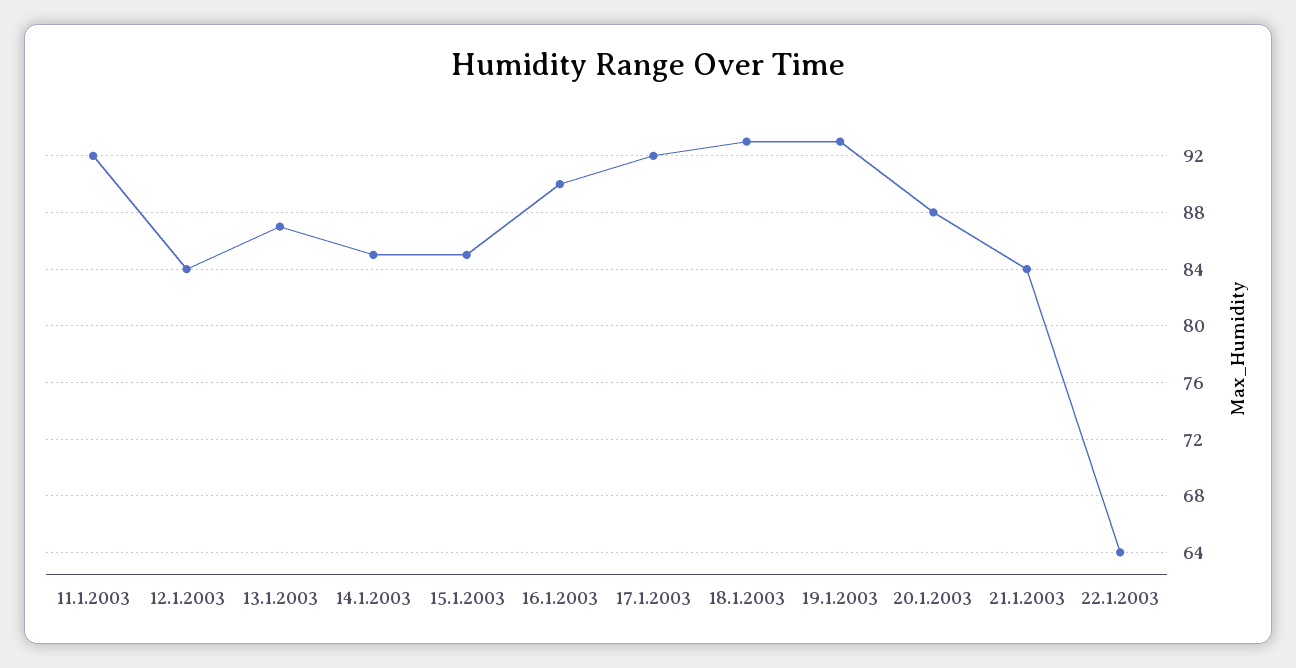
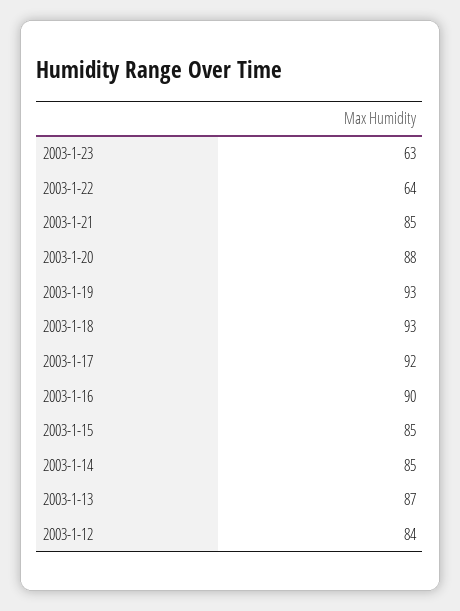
11.1.2003: 92 -> none
21.1.2003: 84 -> 85
2003-1-23: none -> 63

